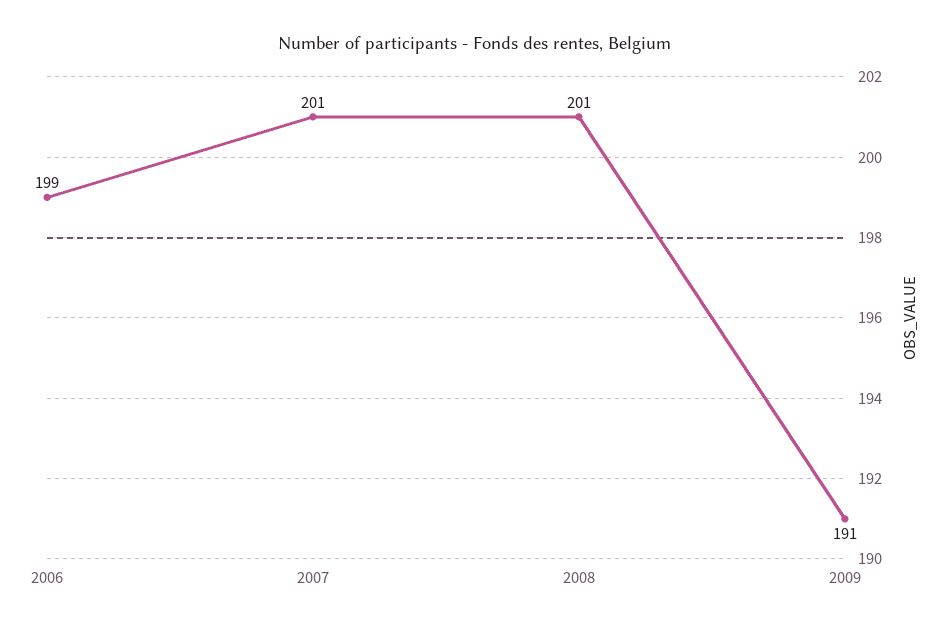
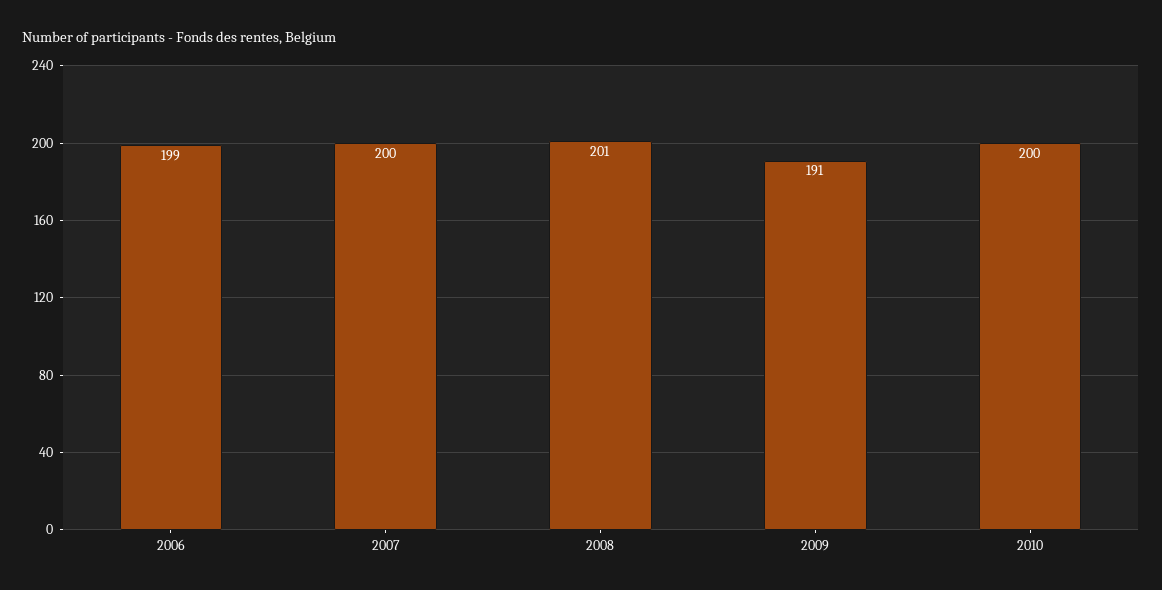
2007: 201 -> 200
2010: none -> 200

